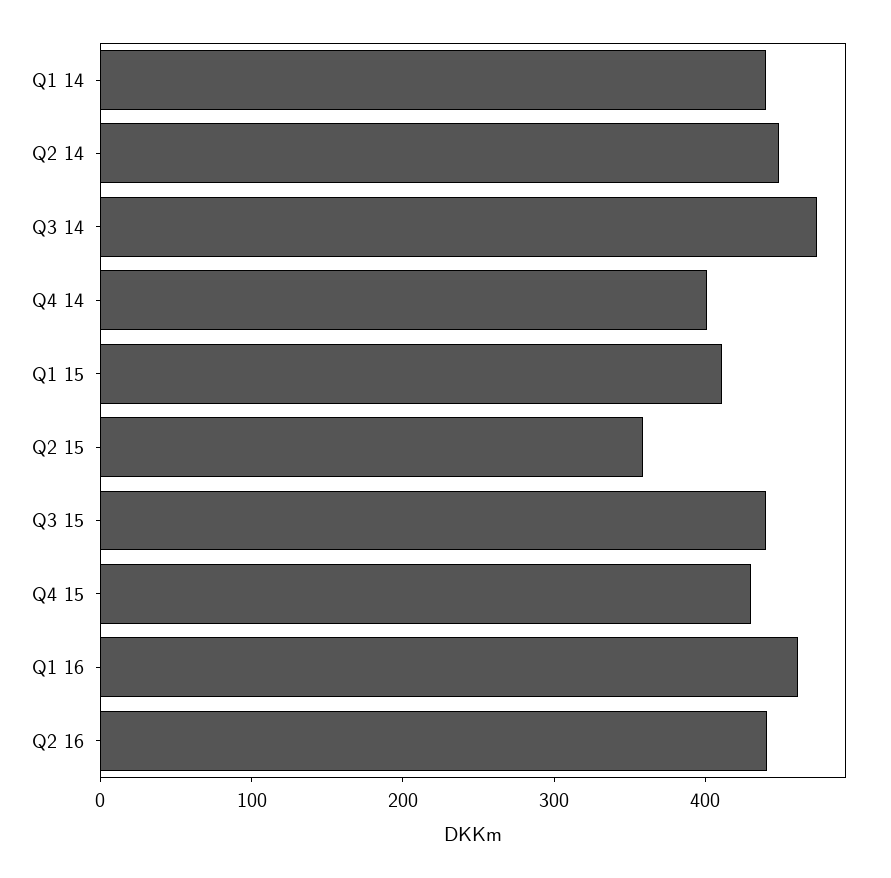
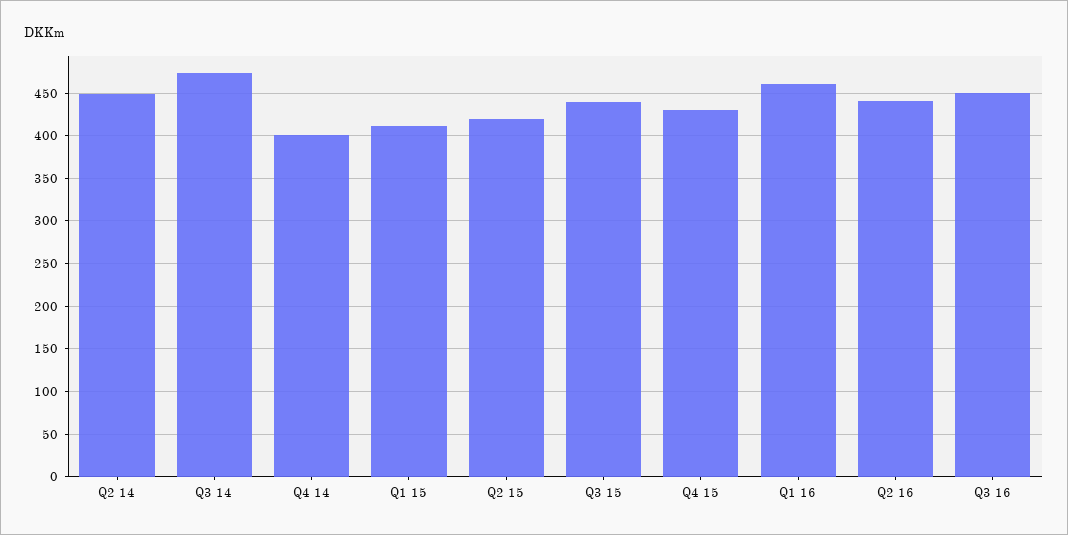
Q1 14: 440 -> none
Q2 15: 360 -> 420
Q3 16: none -> 450

